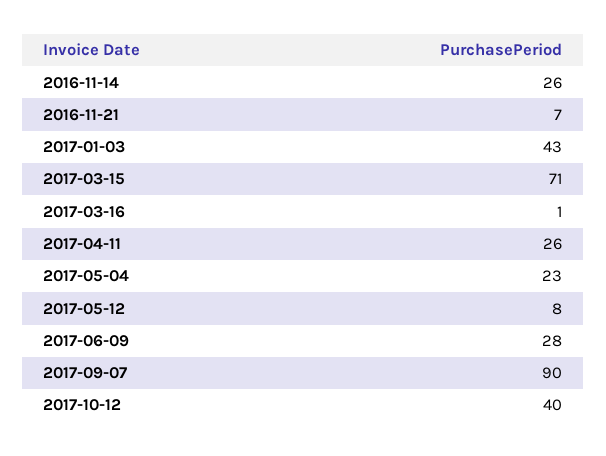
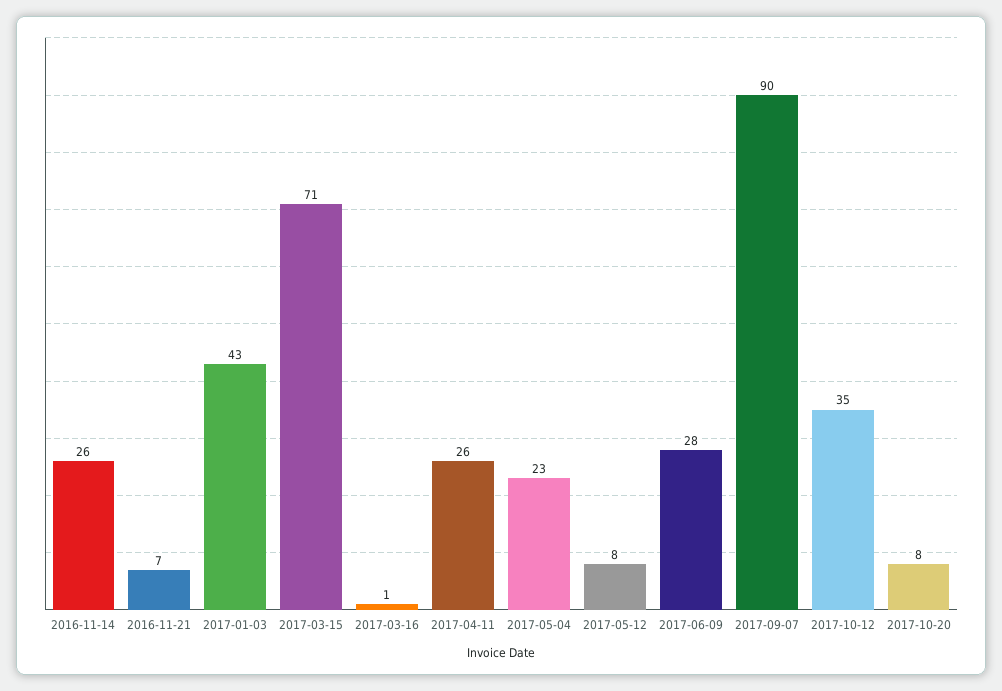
2017-10-12: 40 -> 35
2017-10-20: none -> 8

